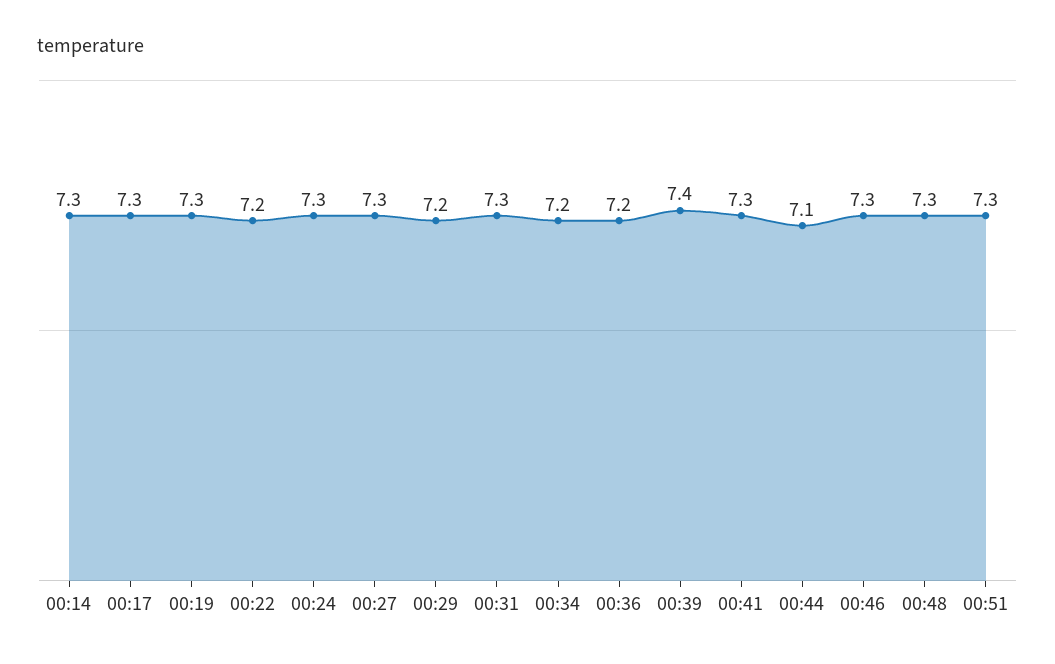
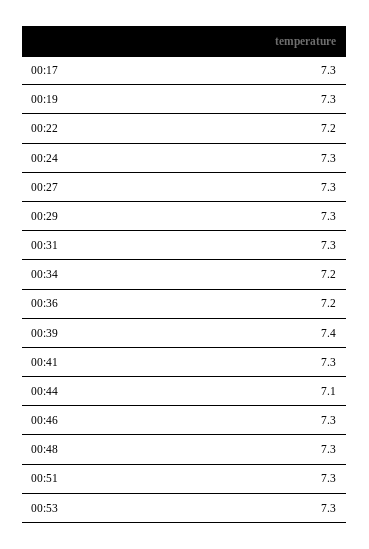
00:14: 7.3 -> none
00:29: 7.2 -> 7.3
00:53: none -> 7.3

